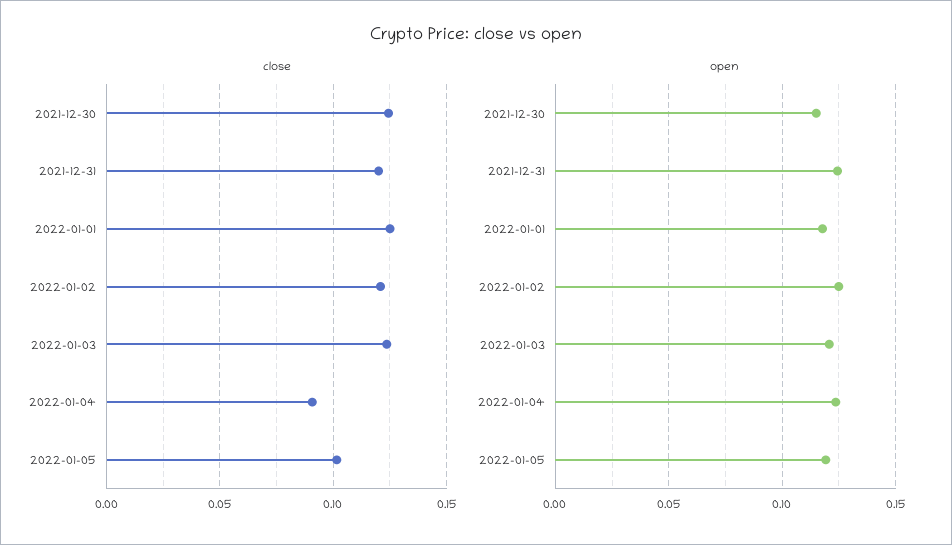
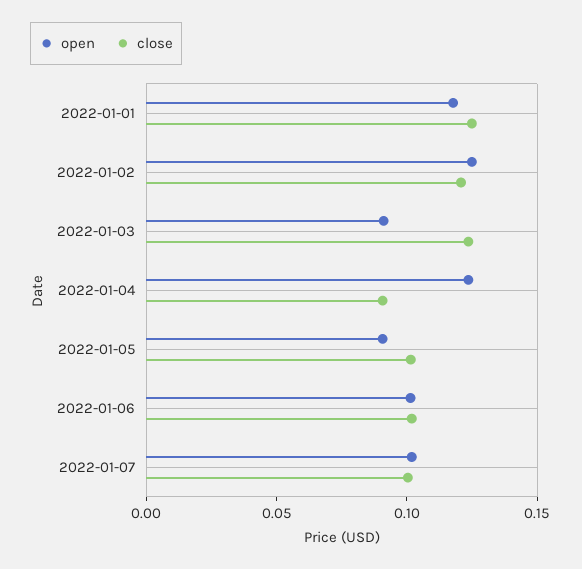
close, 2021-12-30: 0.125 -> none
close, 2021-12-31: 0.12 -> none
open, 2021-12-30: 0.115 -> none
open, 2021-12-31: 0.125 -> none
open, 2022-01-03: 0.12 -> 0.09
open, 2022-01-05: 0.12 -> 0.09
open, 2022-01-06: none -> 0.1
close, 2022-01-06: none -> 0.1
open, 2022-01-07: none -> 0.1
close, 2022-01-07: none -> 0.1

